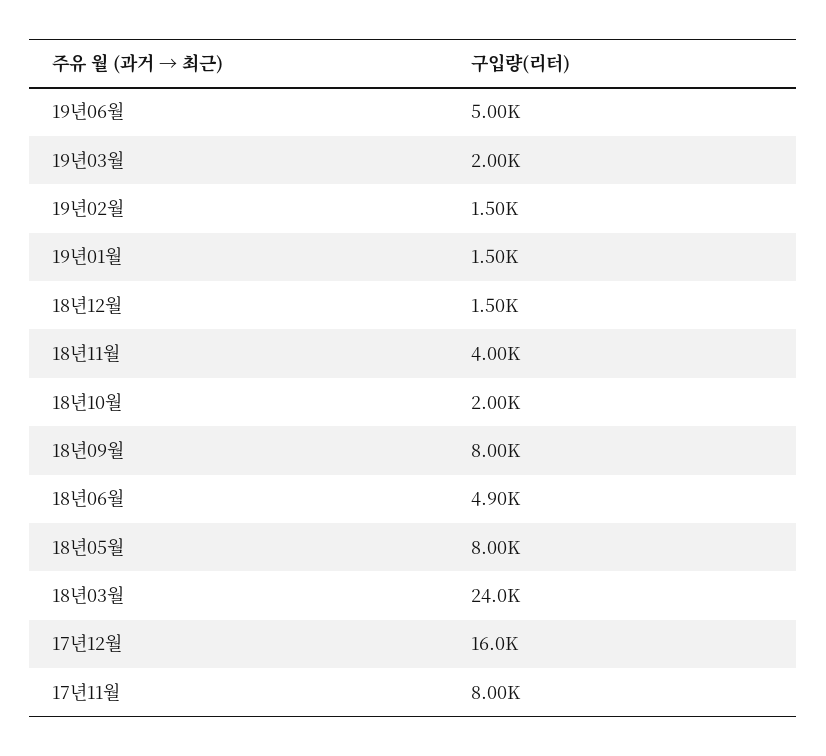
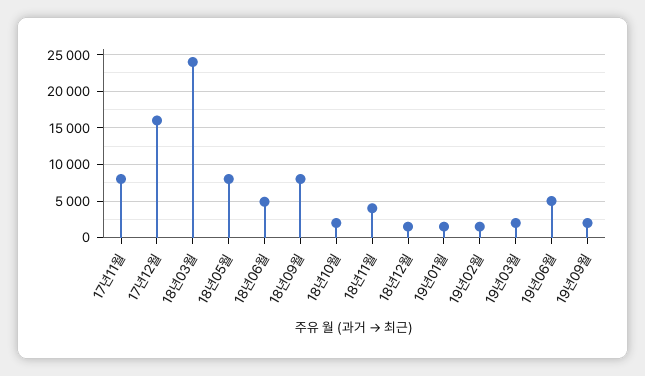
19년09월: none -> 2000

